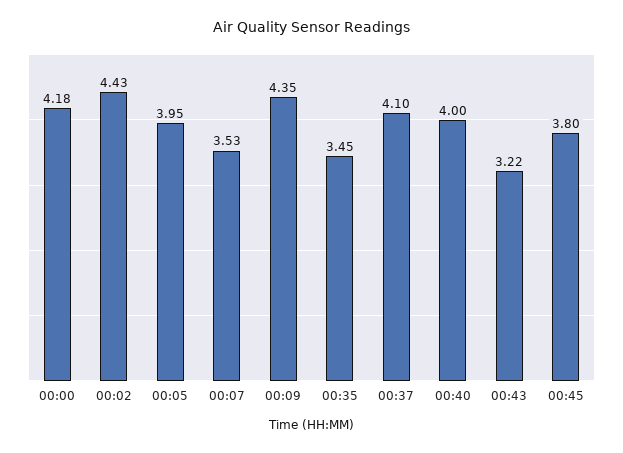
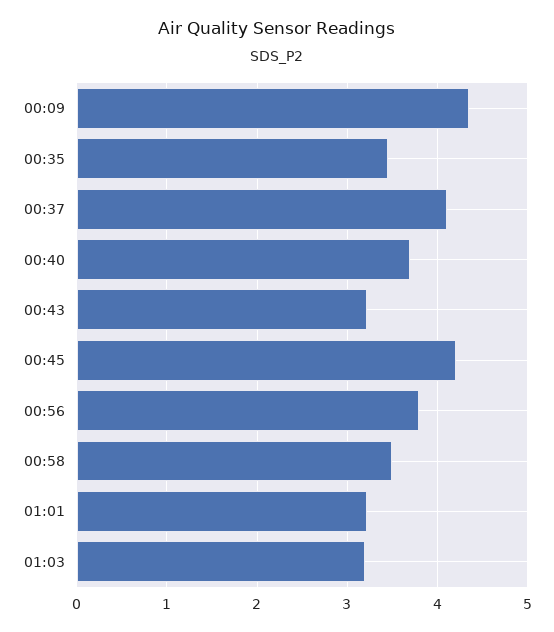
00:00: 4.18 -> none
00:02: 4.43 -> none
00:05: 3.95 -> none
00:07: 3.53 -> none
00:40: 4 -> 3.7
00:45: 3.8 -> 4.2
00:56: none -> 3.8
00:58: none -> 3.5
01:01: none -> 3.2
01:03: none -> 3.2

